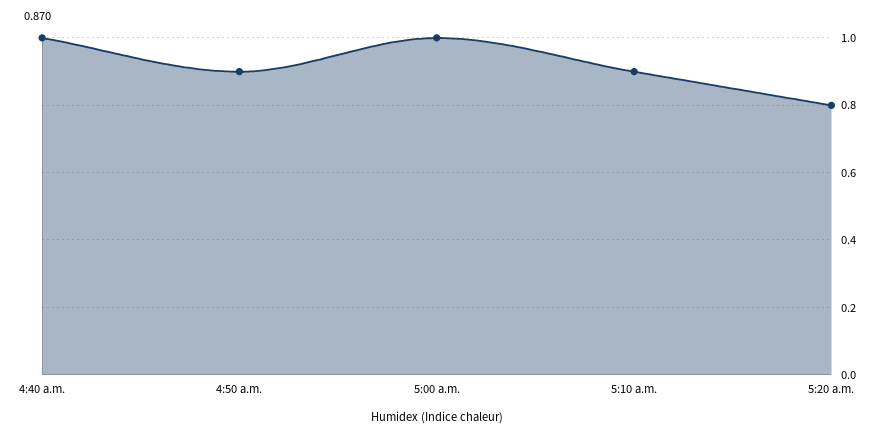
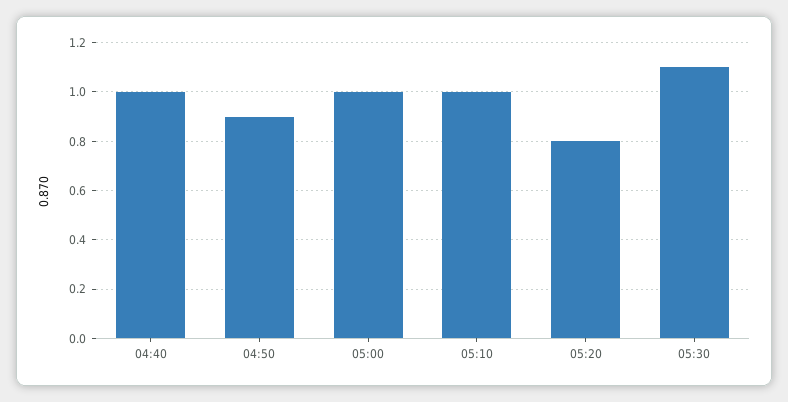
5:10 a.m.: 0.9 -> 1
05:30: none -> 1.1

